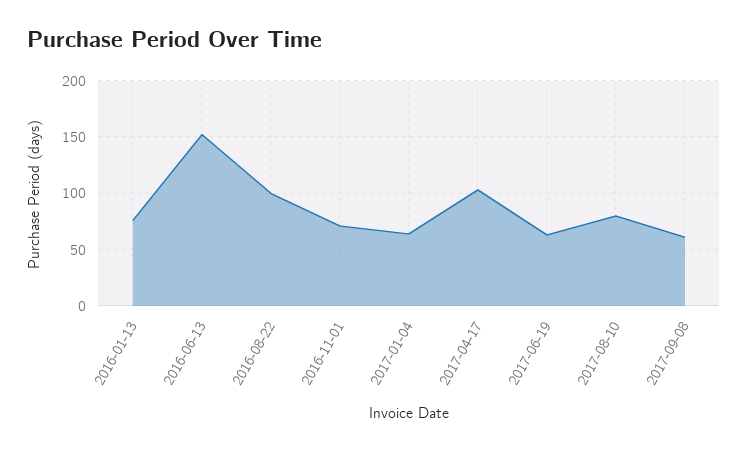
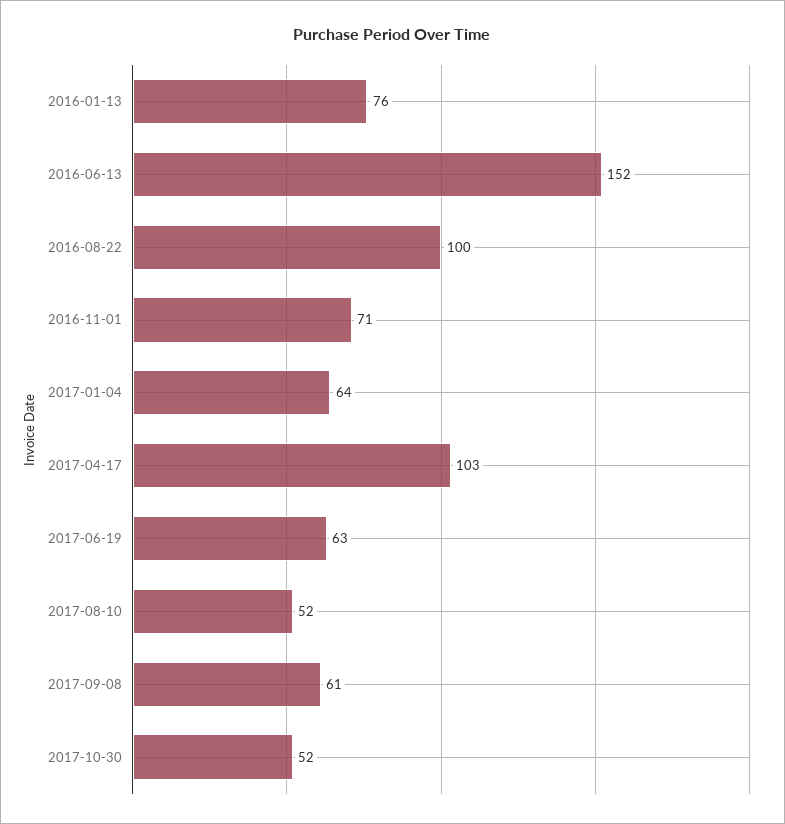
2017-08-10: 80 -> 52
2017-10-30: none -> 52

